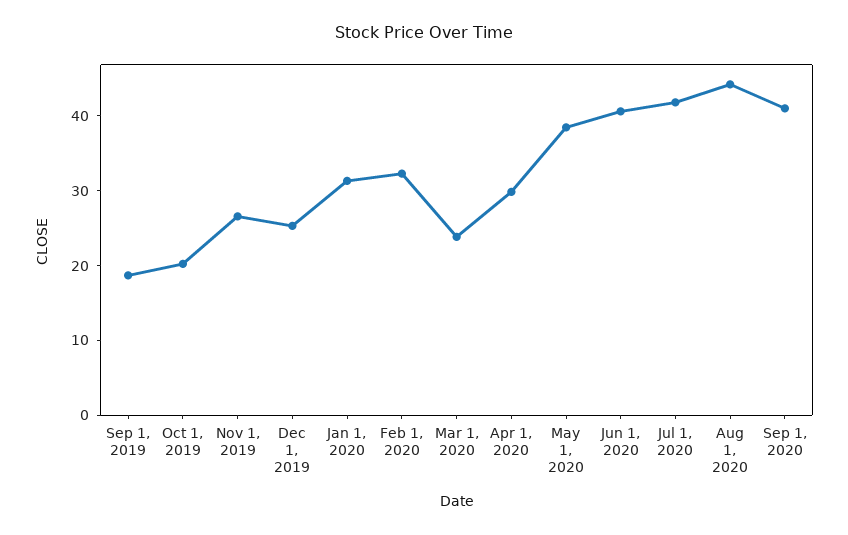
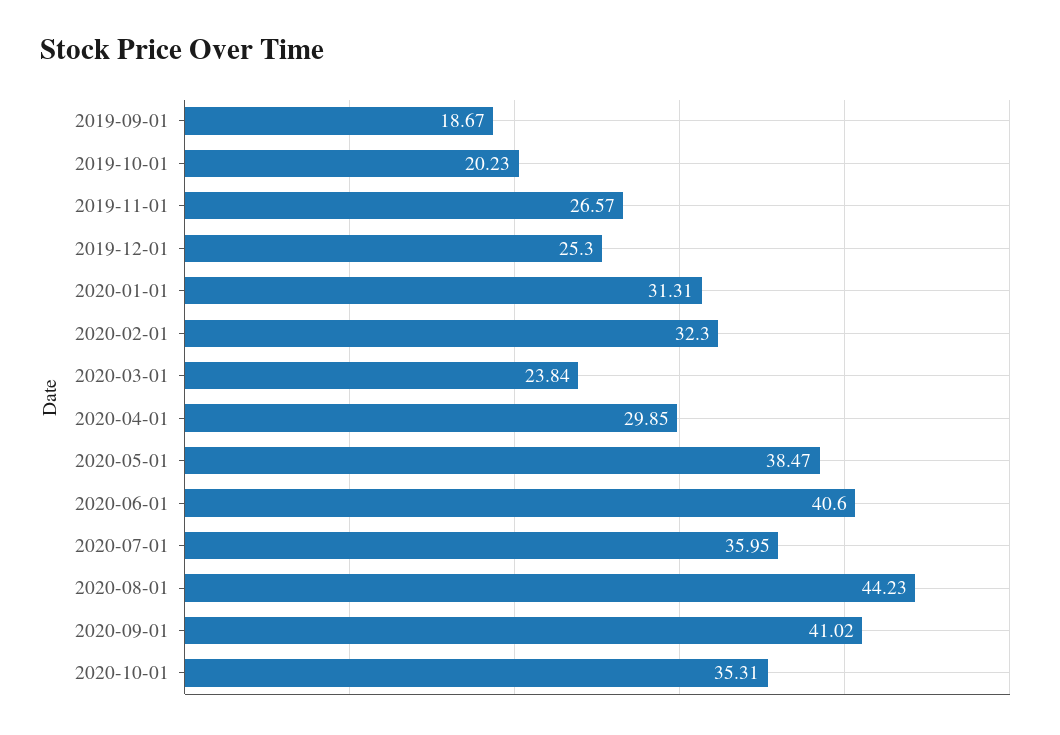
Jul 1, 2020: 42 -> 35.95
2020-10-01: none -> 35.31

